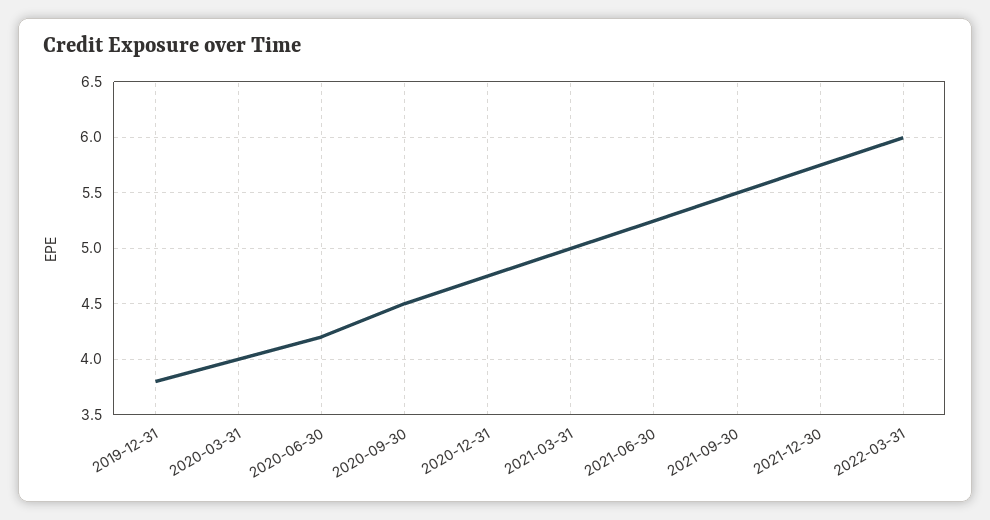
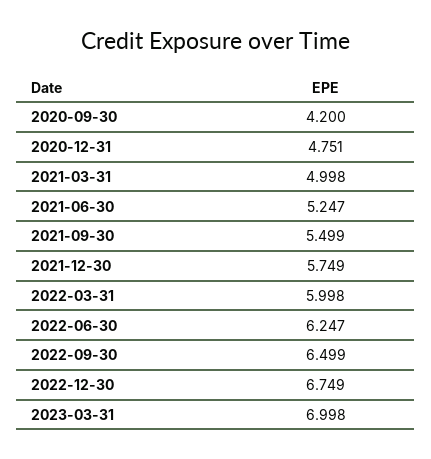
2019-12-31: 3.8 -> none
2020-03-31: 4 -> none
2020-06-30: 4.2 -> none
2020-09-30: 4.5 -> 4.2
2022-06-30: none -> 6.247
2022-09-30: none -> 6.499
2022-12-30: none -> 6.749
2023-03-31: none -> 6.998

